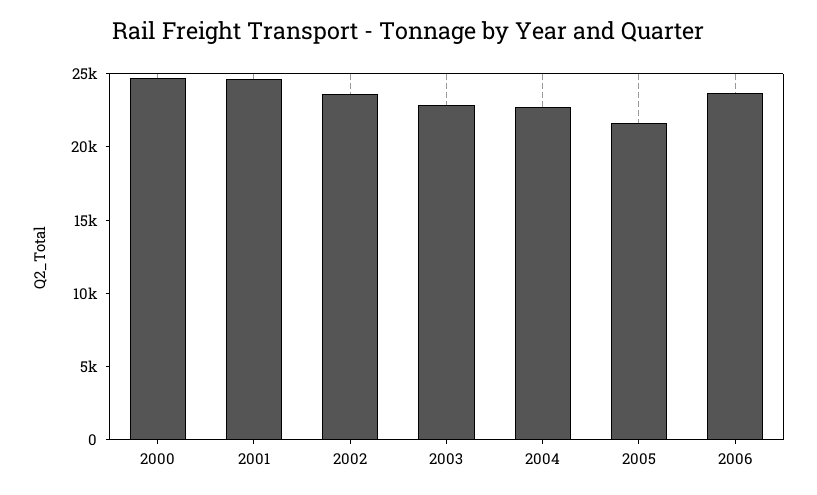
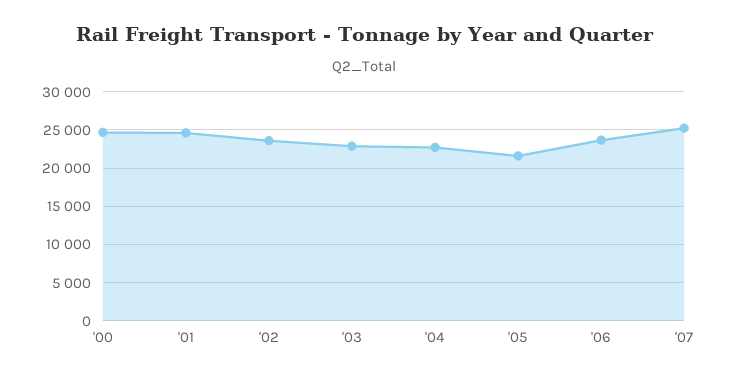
'07: none -> 25000

